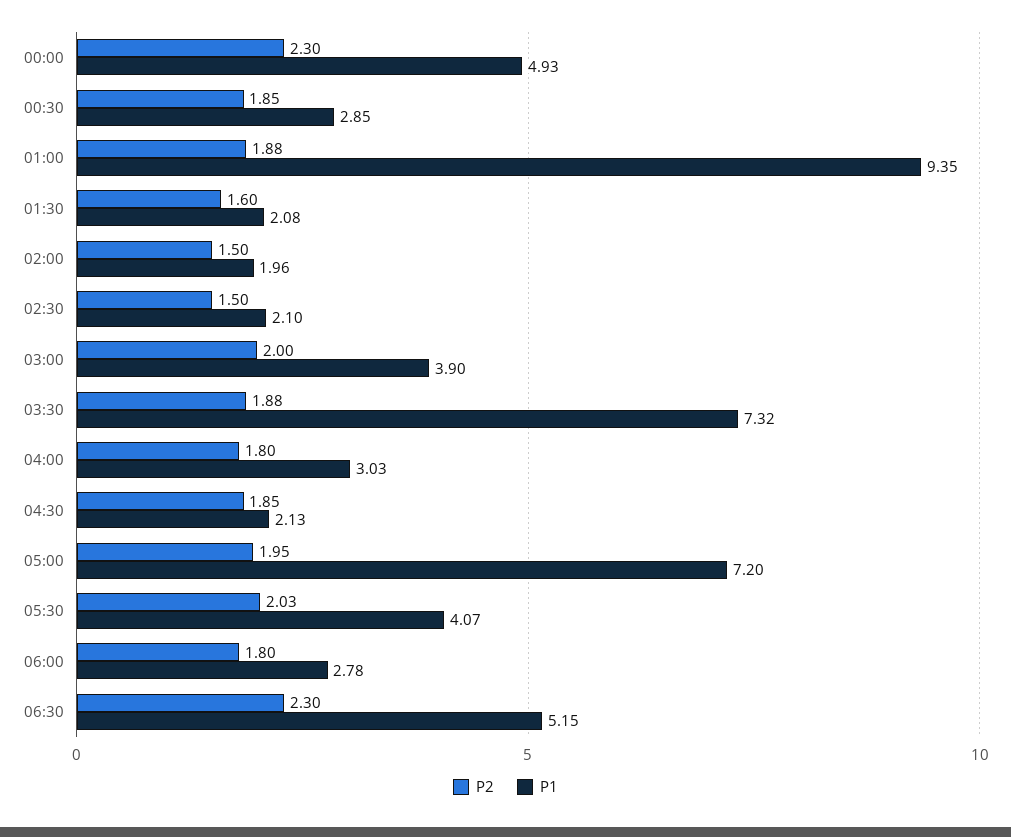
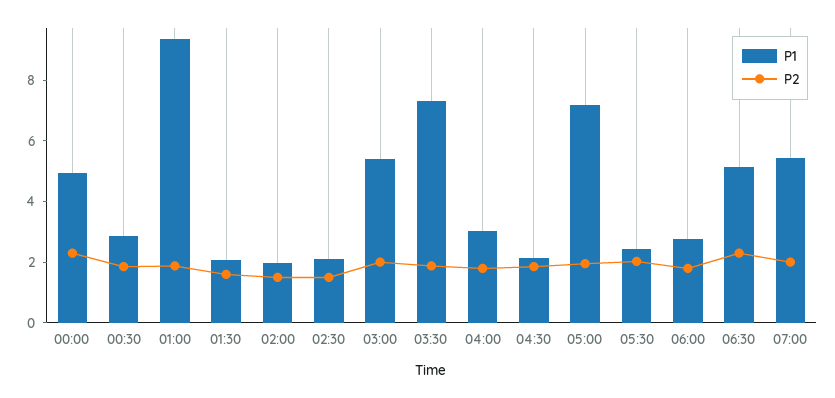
P1, 03:00: 3.9 -> 5.5
P1, 05:30: 4.07 -> 2.5
P1, 07:00: none -> 5.5
P2, 07:00: none -> 2

